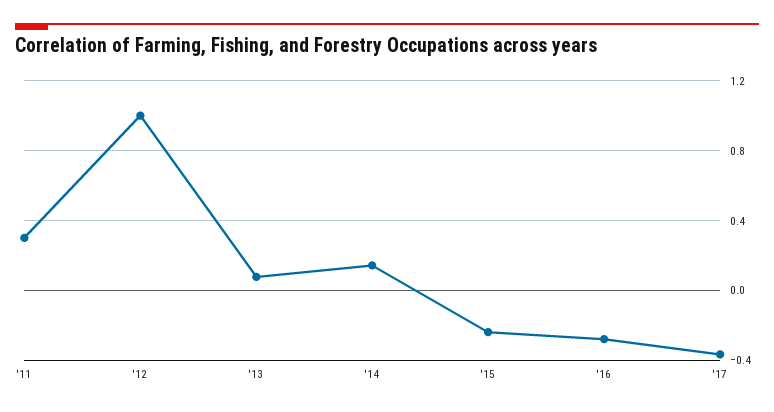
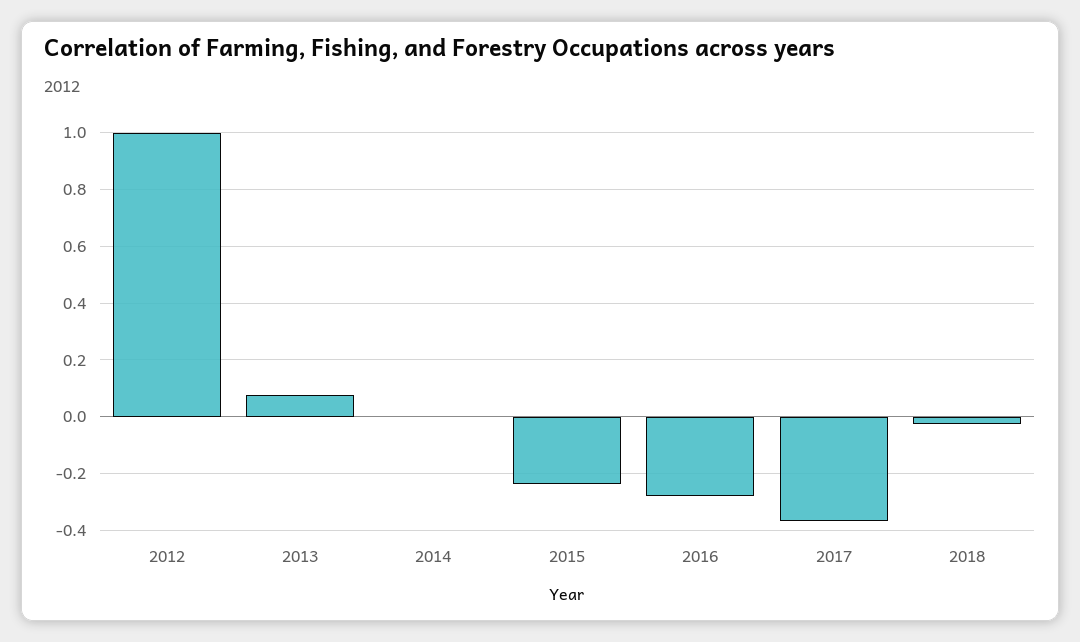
'11: 0.3 -> none
'14: 0.15 -> 0
2018: none -> -0.025

